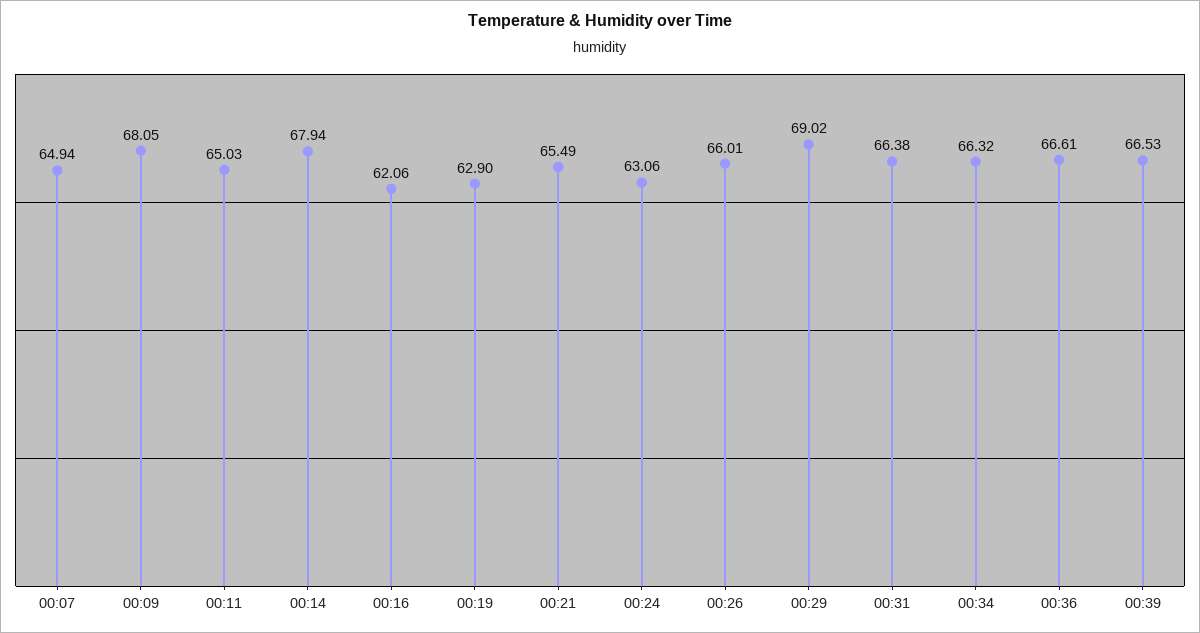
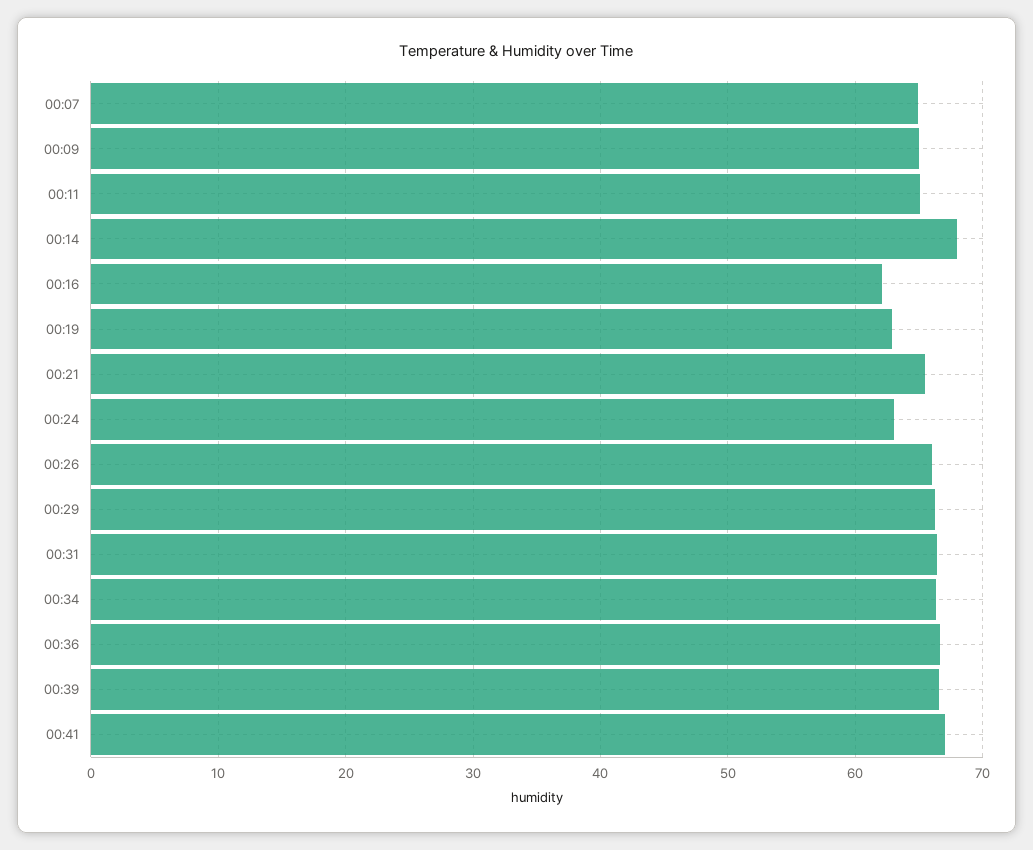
00:09: 68.05 -> 65
00:29: 69.02 -> 66
00:41: none -> 67

